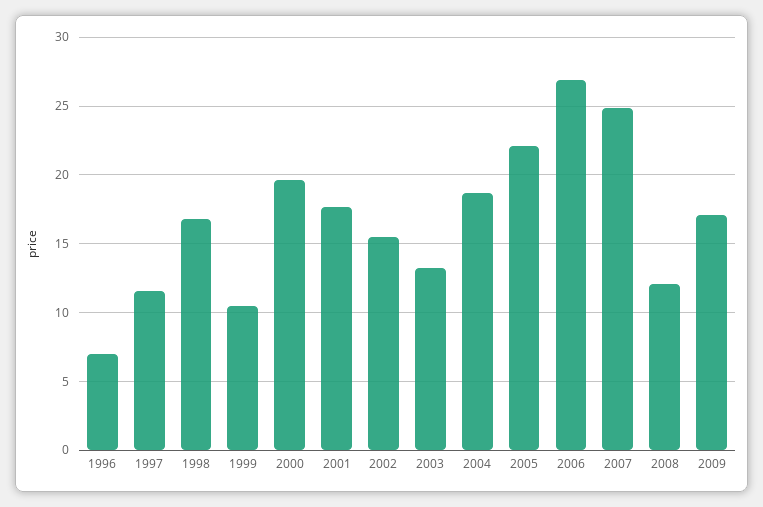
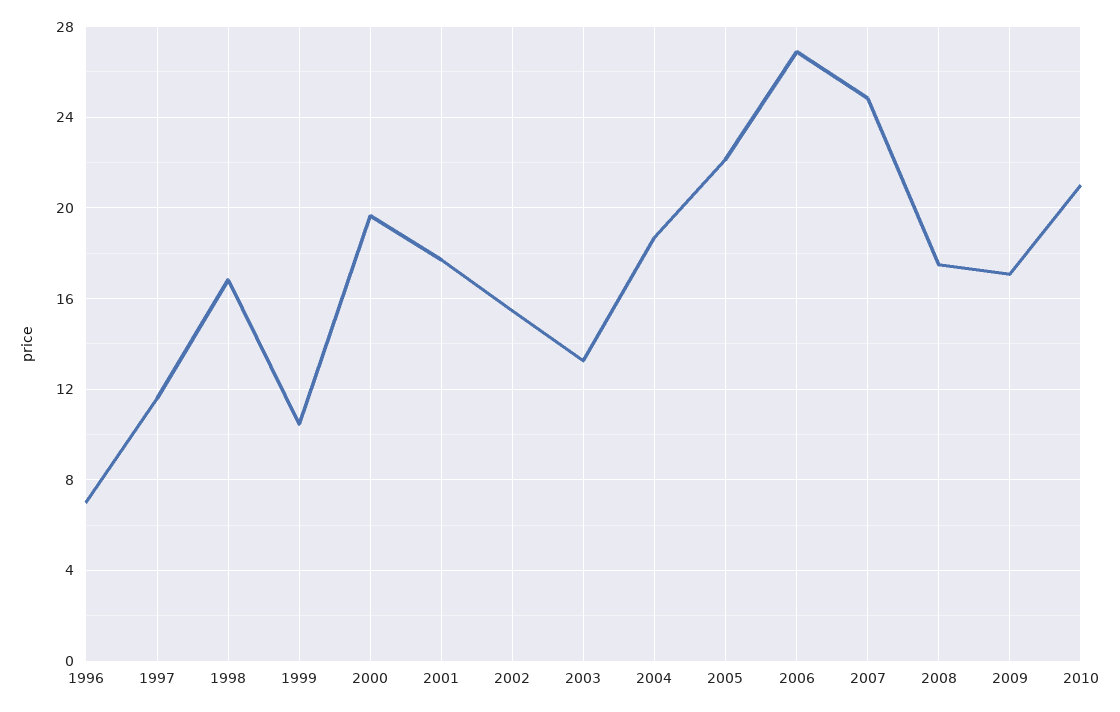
2008: 12 -> 17.5
2010: none -> 21

